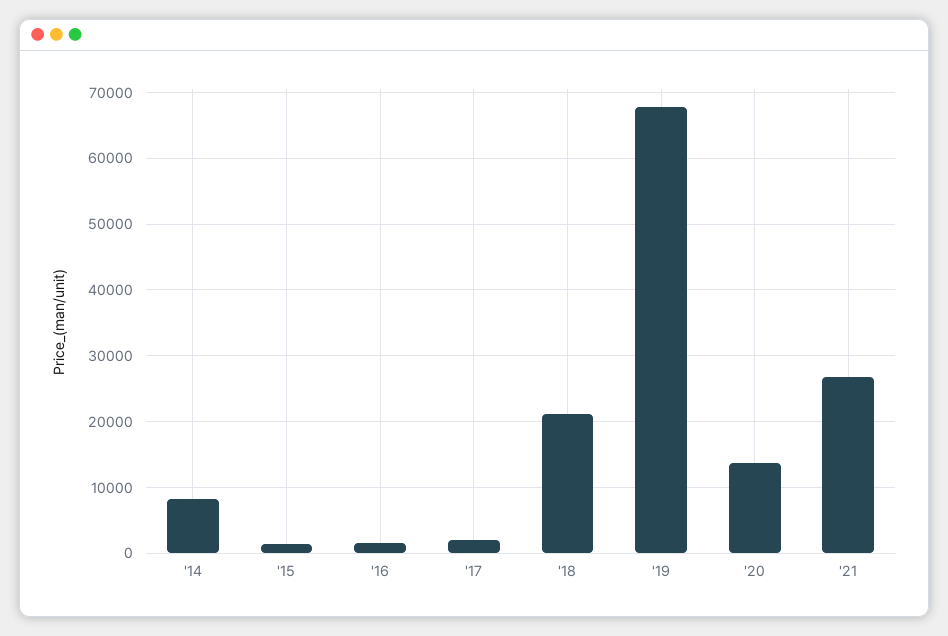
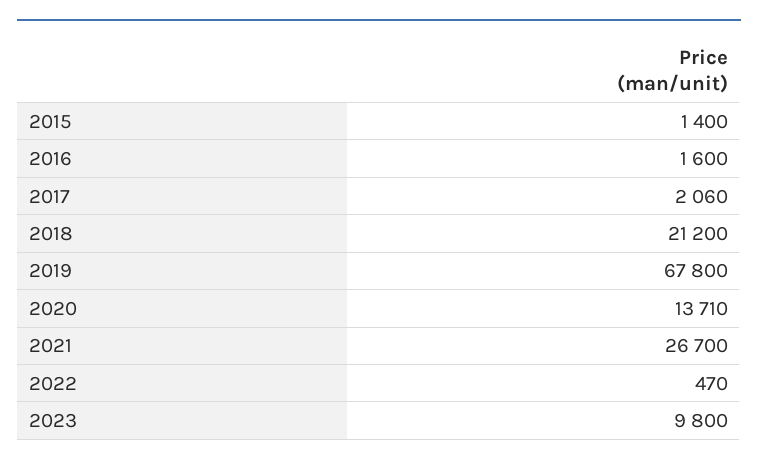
'14: 8000 -> none
2022: none -> 470
2023: none -> 9800

